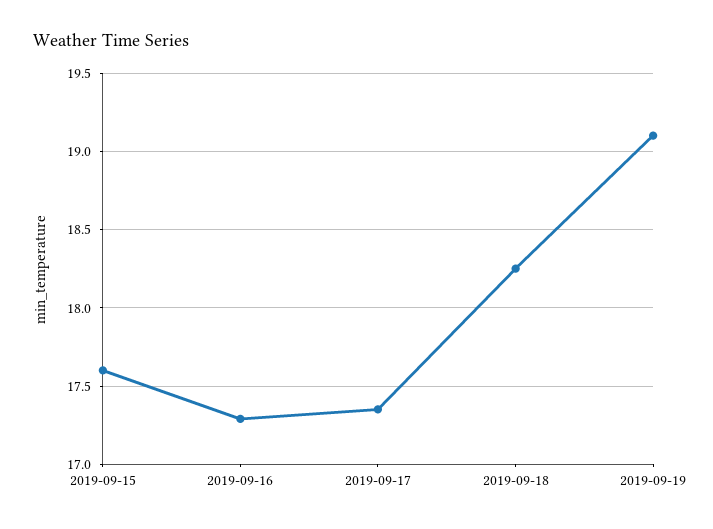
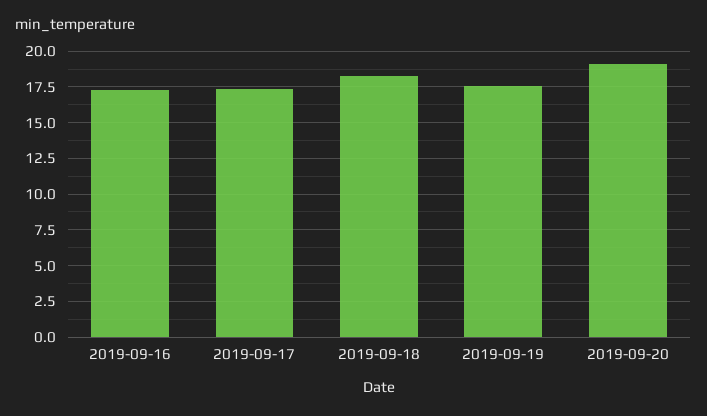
2019-09-15: 17.6 -> none
2019-09-19: 19.1 -> 17.5
2019-09-20: none -> 19

